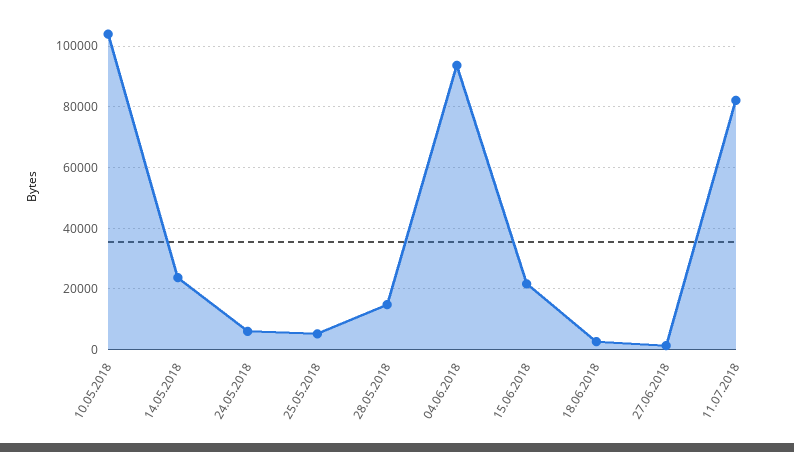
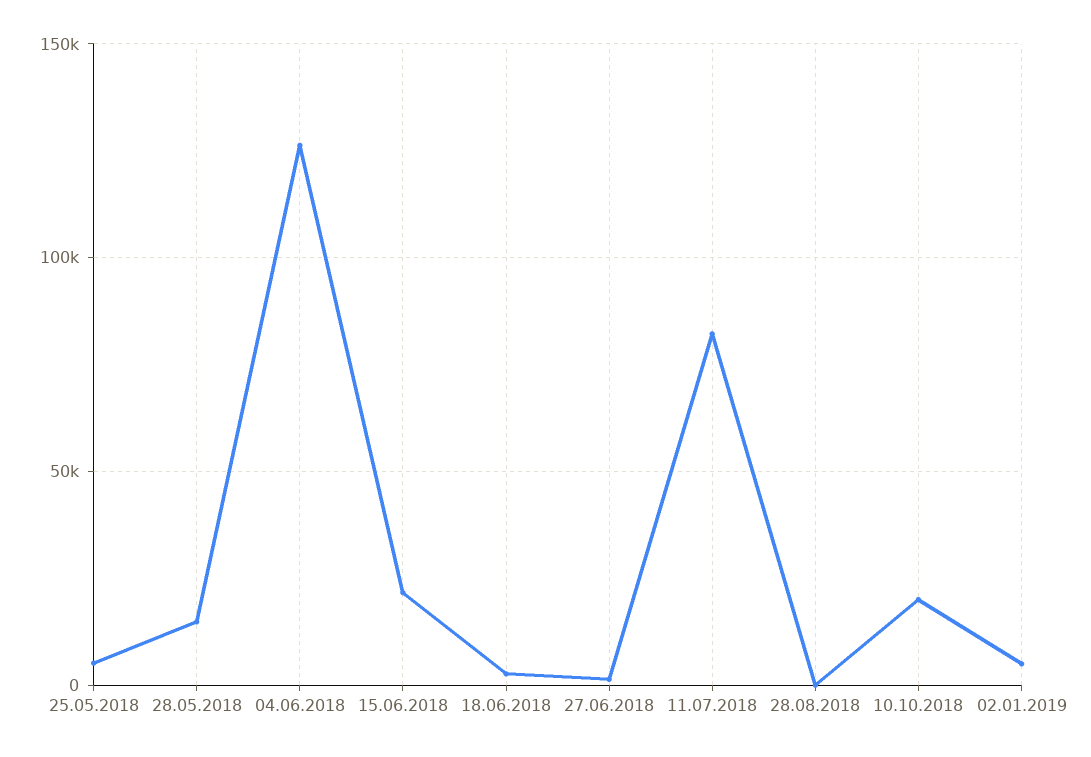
10.05.2018: 104000 -> none
14.05.2018: 24000 -> none
24.05.2018: 6000 -> none
04.06.2018: 94000 -> 125000
28.08.2018: none -> 0
10.10.2018: none -> 20000
02.01.2019: none -> 5000

